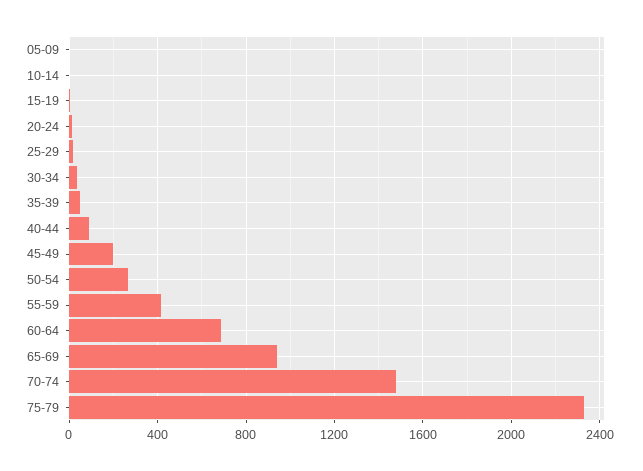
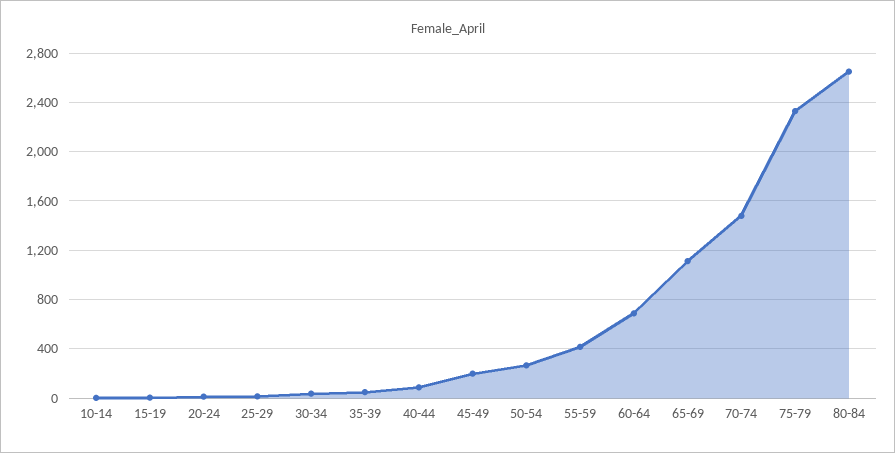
05-09: 0 -> none
65-69: 950 -> 1100
80-84: none -> 2650

